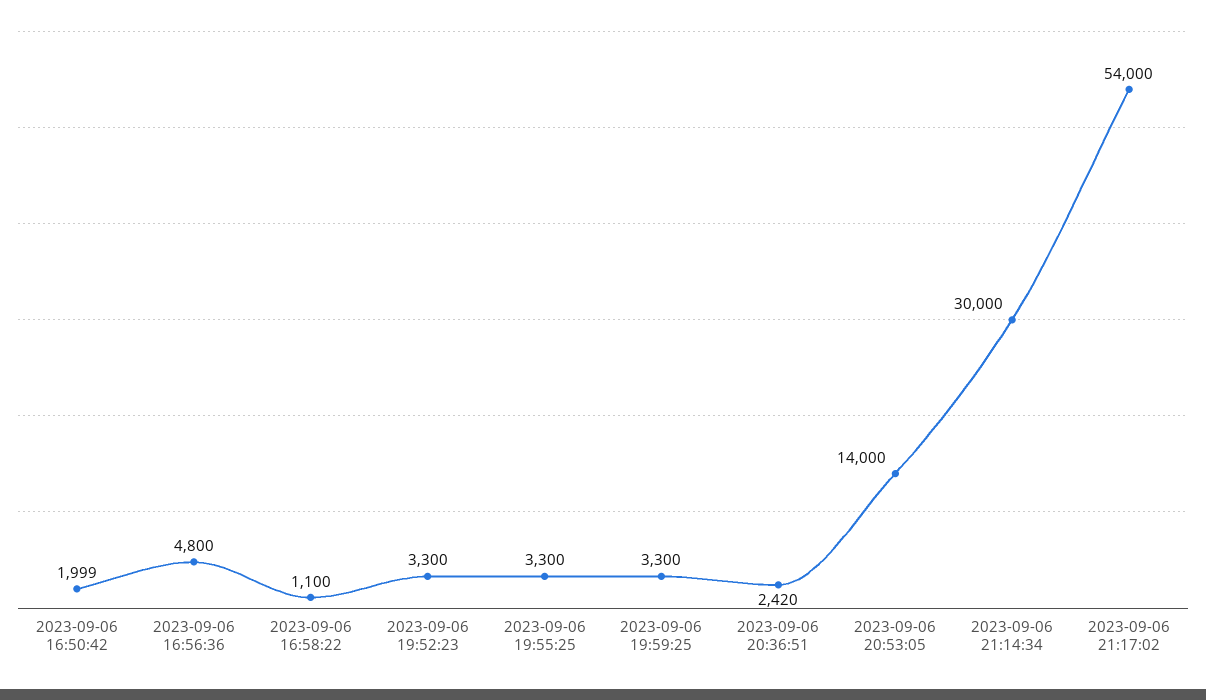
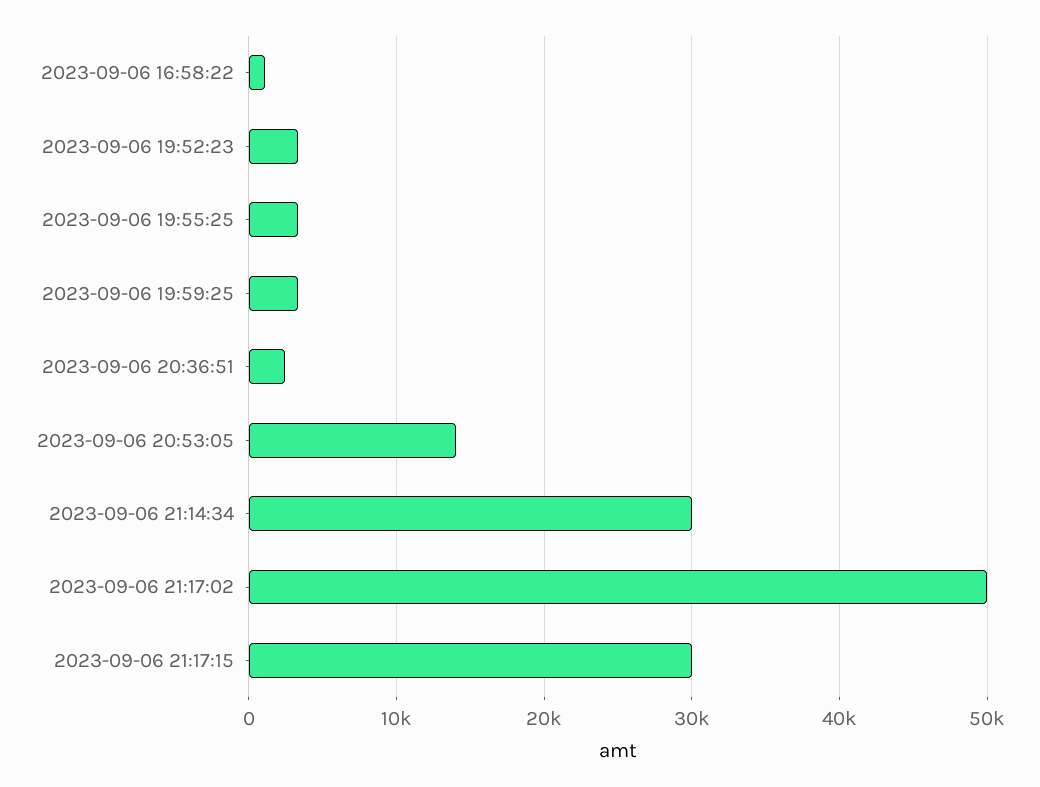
2023-09-06 16:50:42: 1999 -> none
2023-09-06 16:56:36: 4800 -> none
2023-09-06 21:17:02: 54000 -> 50000
2023-09-06 21:17:15: none -> 30000

